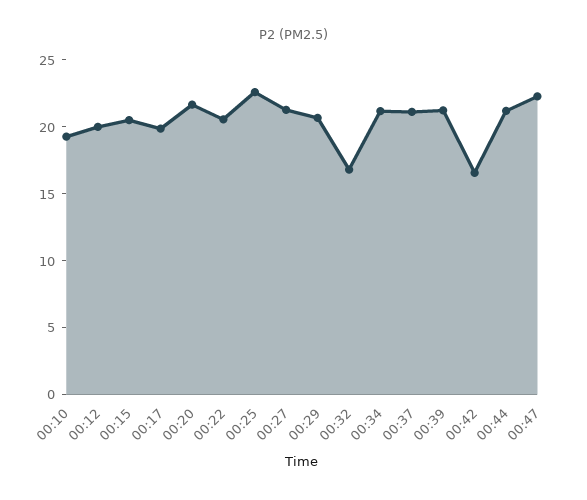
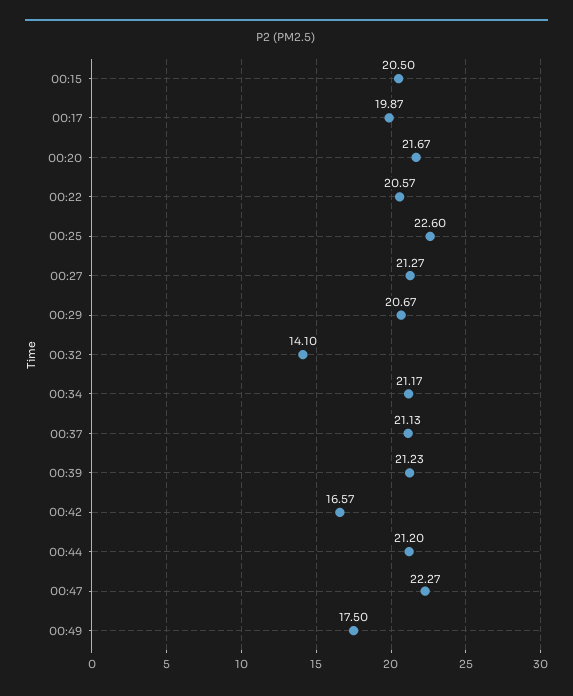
00:10: 19 -> none
00:12: 20 -> none
00:32: 17 -> 14.1
00:49: none -> 17.5

